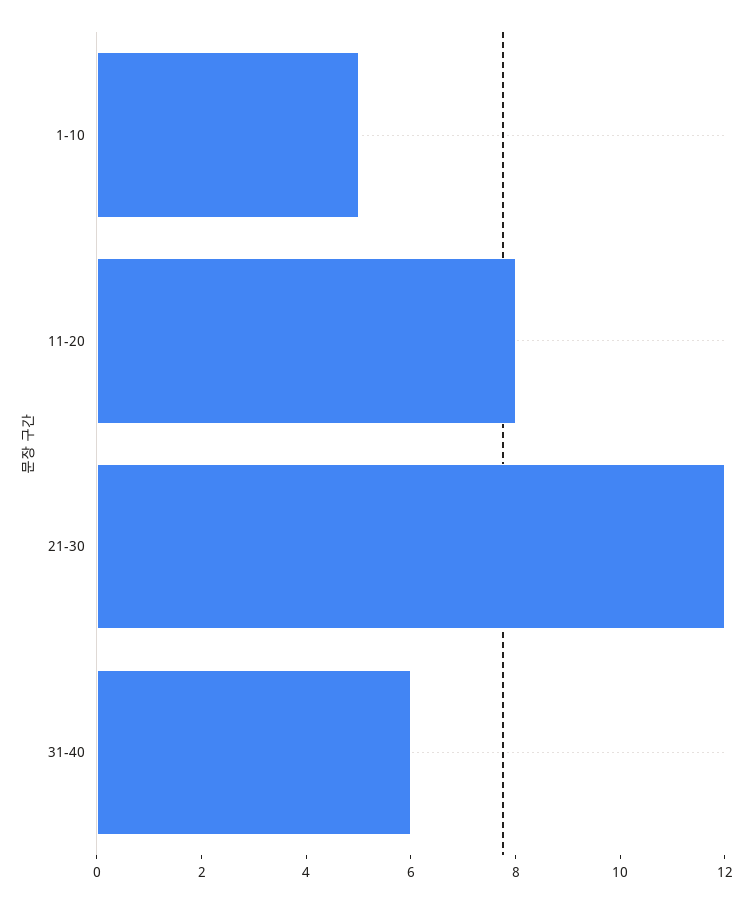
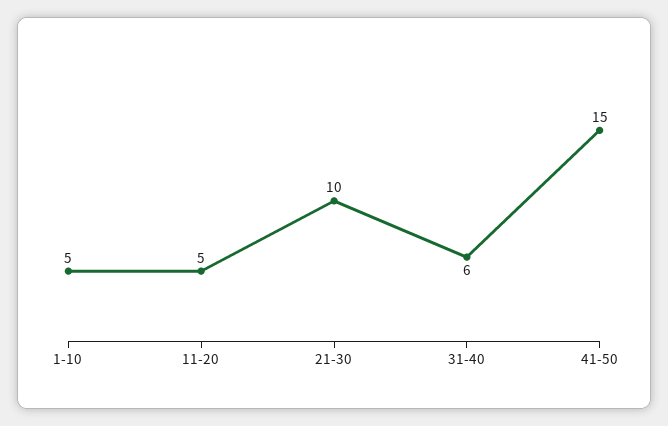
11-20: 8 -> 5
21-30: 12 -> 10
41-50: none -> 15

